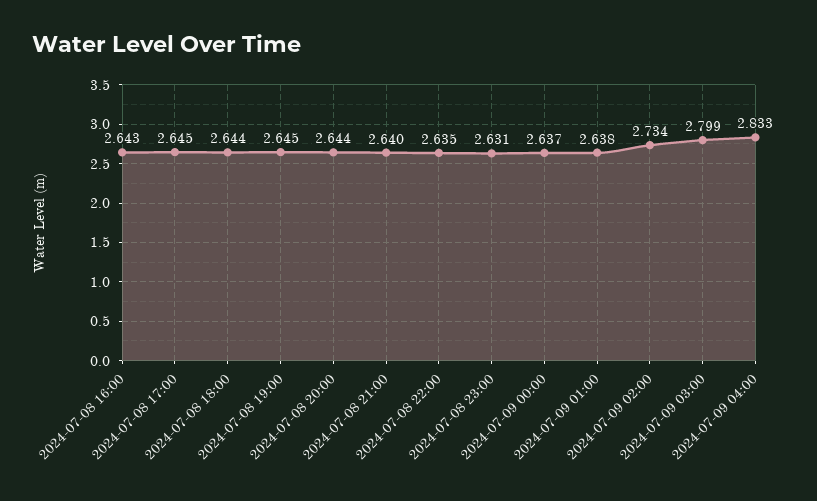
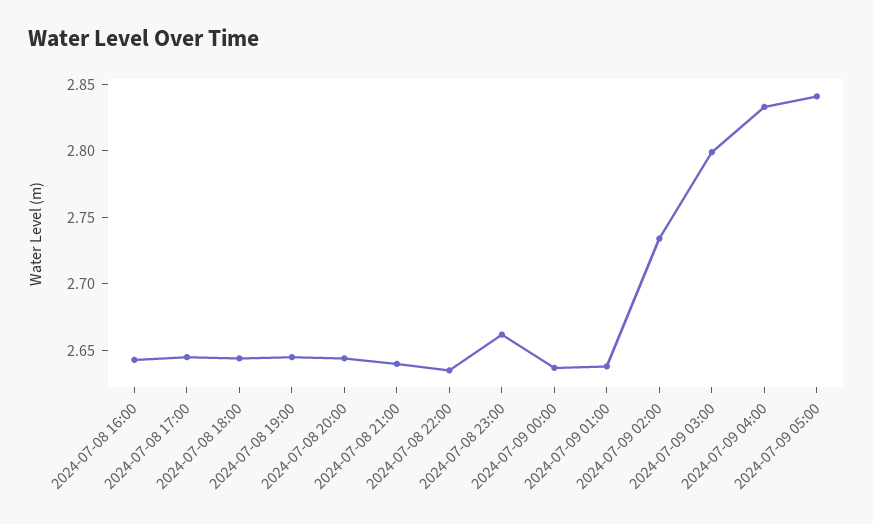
2024-07-08 23:00: 2.631 -> 2.66
2024-07-09 05:00: none -> 2.84

